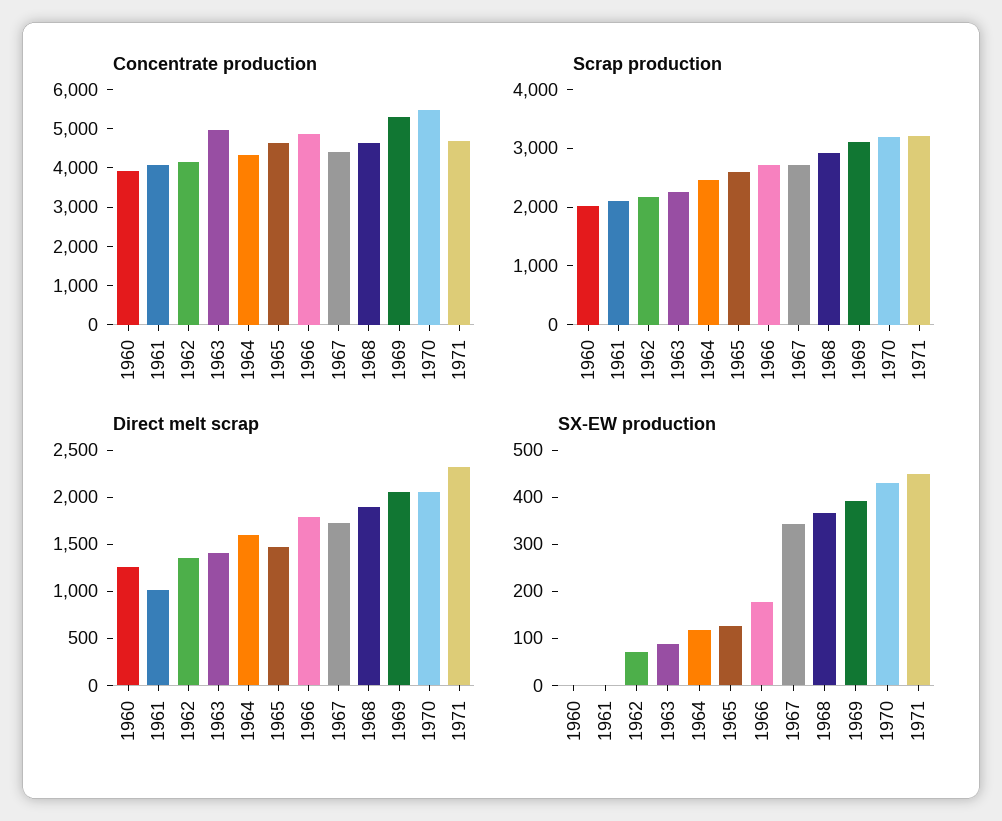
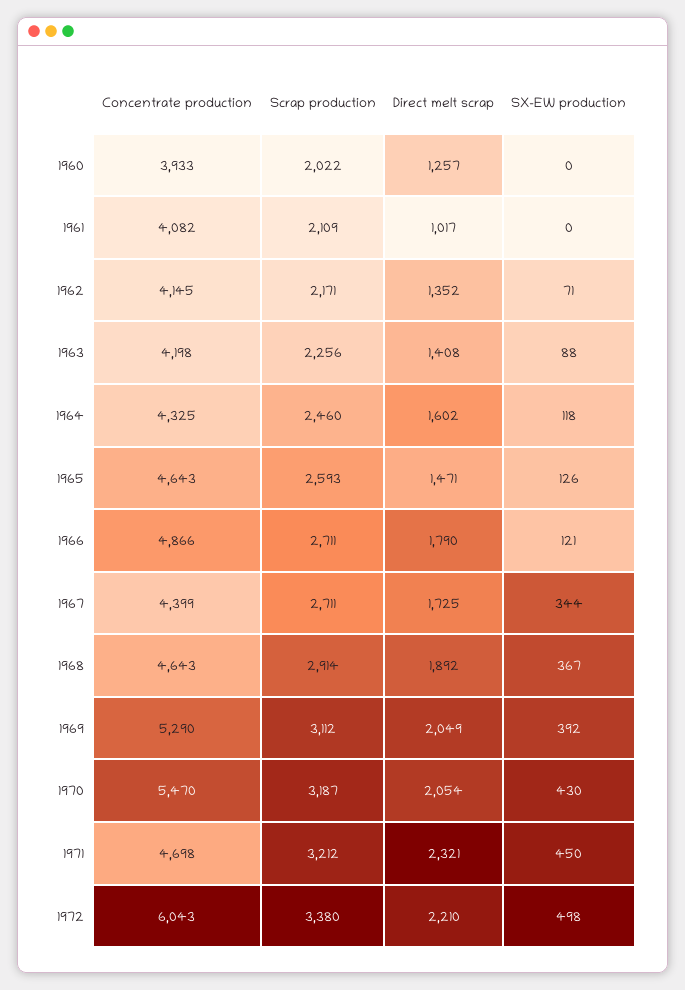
Concentrate production, 1963: 5000 -> 4198
SX-EW production, 1966: 180 -> 121
Concentrate production, 1972: none -> 6043
Scrap production, 1972: none -> 3380
Direct melt scrap, 1972: none -> 2210
SX-EW production, 1972: none -> 498

